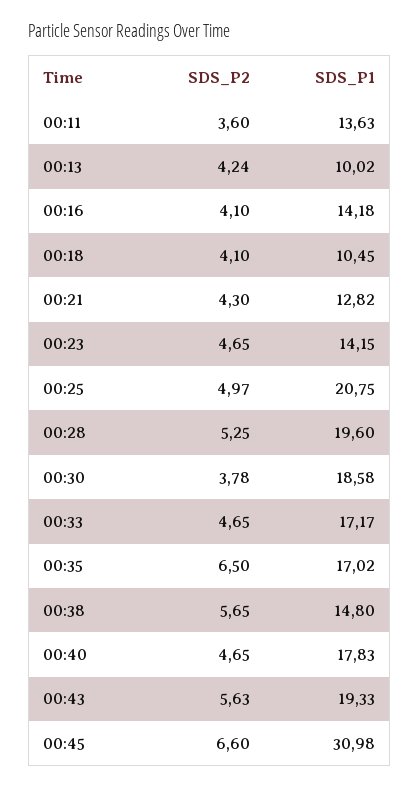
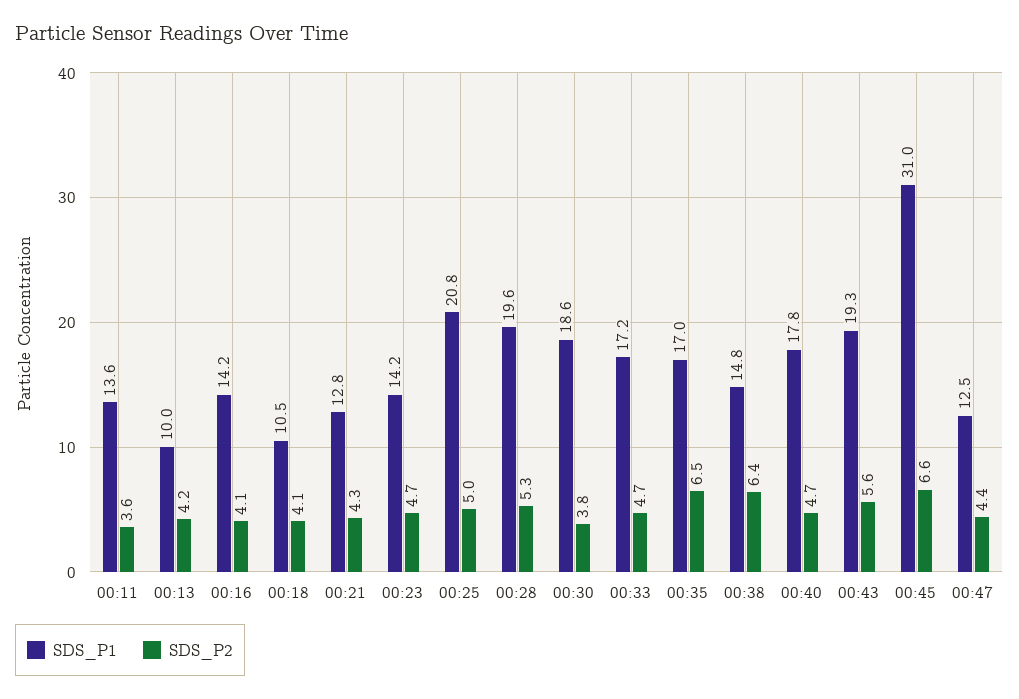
SDS_P2, 00:38: 5.65 -> 6.4
SDS_P1, 00:47: none -> 12.5
SDS_P2, 00:47: none -> 4.4

